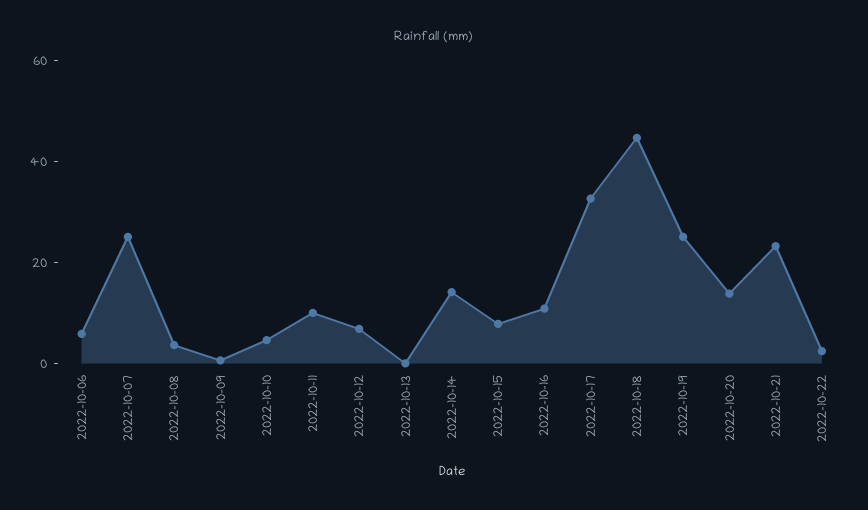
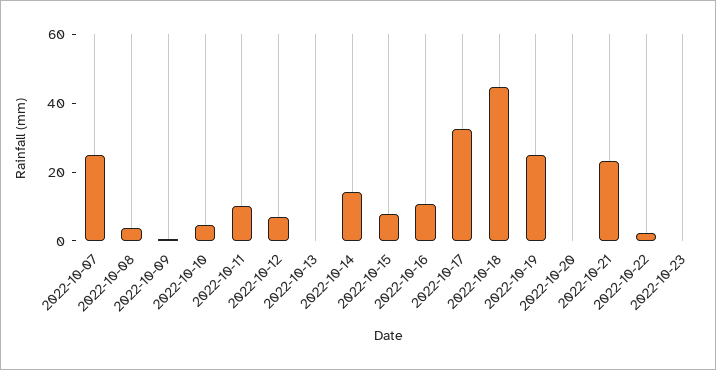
2022-10-06: 5 -> none
2022-10-20: 15 -> 0
2022-10-23: none -> 0

